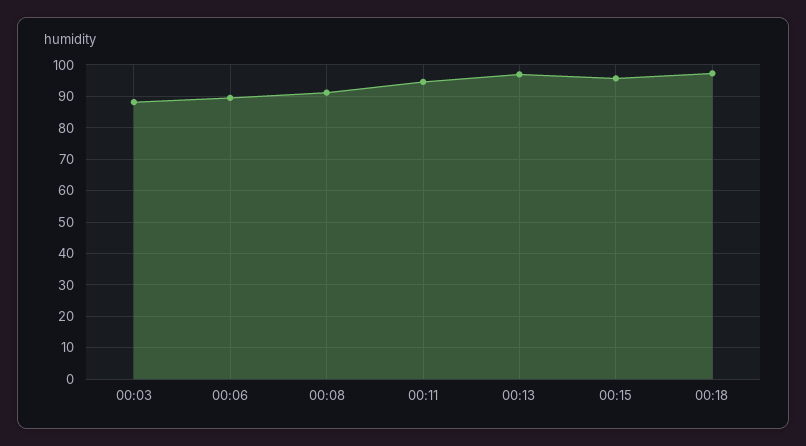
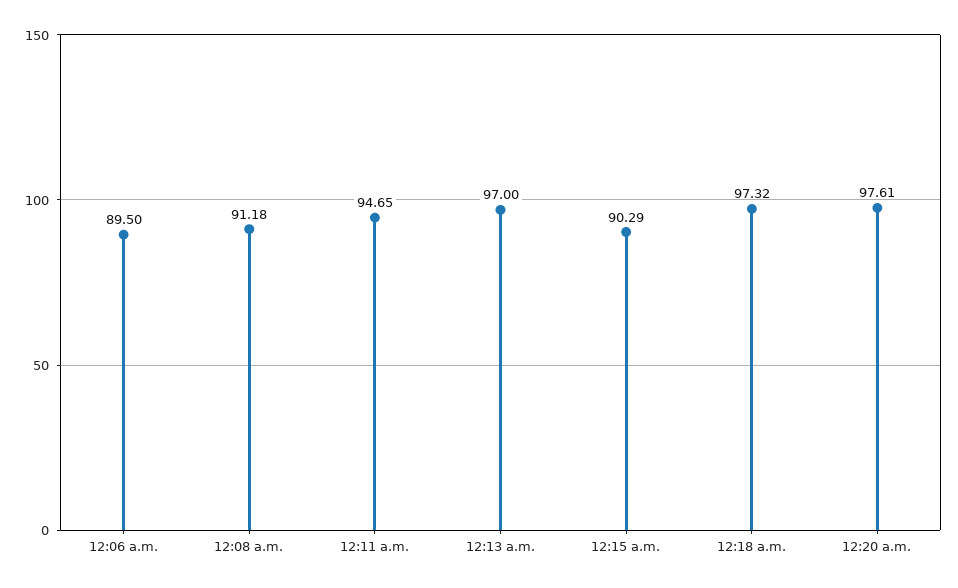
00:03: 88 -> none
00:15: 96 -> 90.29
12:20 a.m.: none -> 97.61

